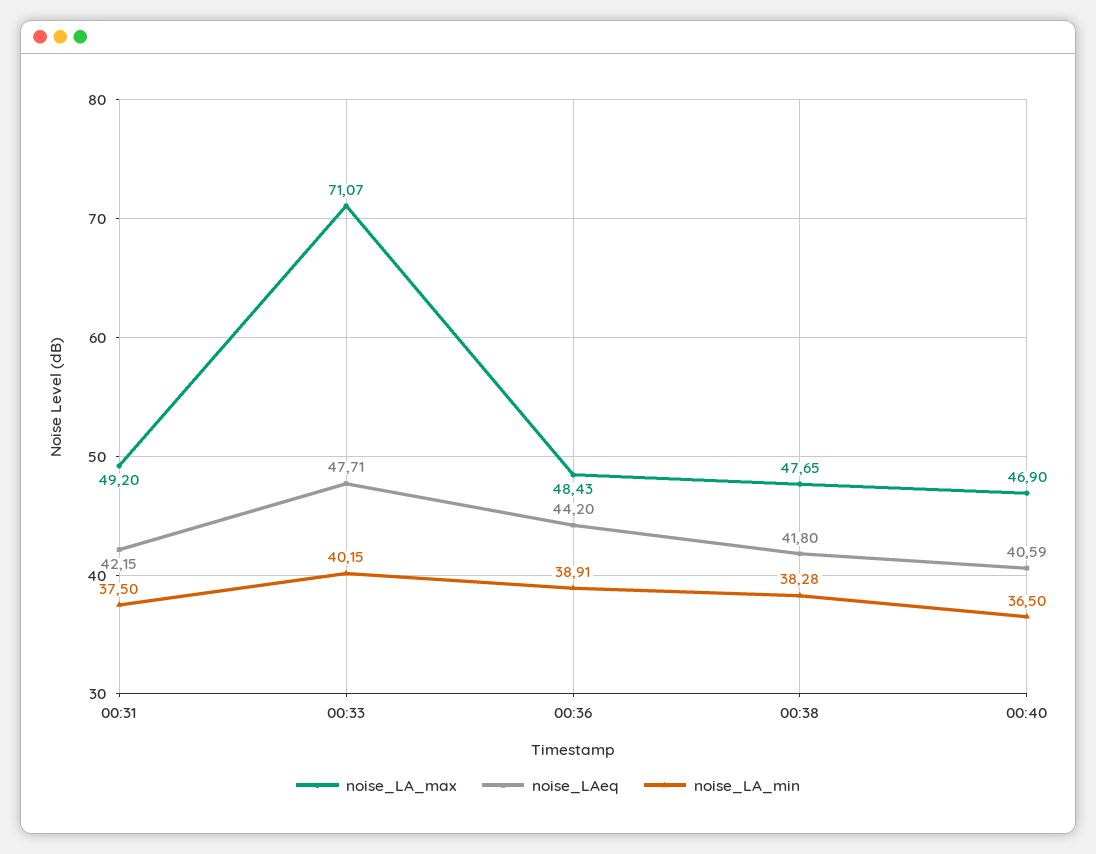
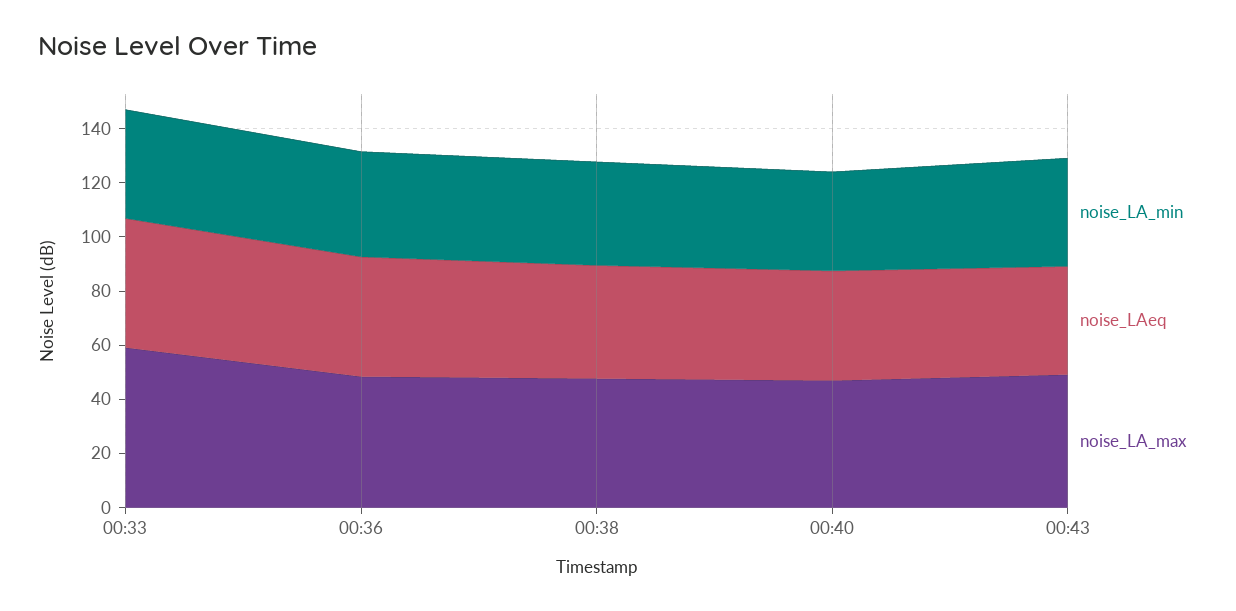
noise_LA_max, 00:31: 49.2 -> none
noise_LAeq, 00:31: 42.15 -> none
noise_LA_min, 00:31: 37.5 -> none
noise_LA_max, 00:33: 71.07 -> 60
noise_LA_min, 00:43: none -> 40
noise_LAeq, 00:43: none -> 40
noise_LA_max, 00:43: none -> 50

